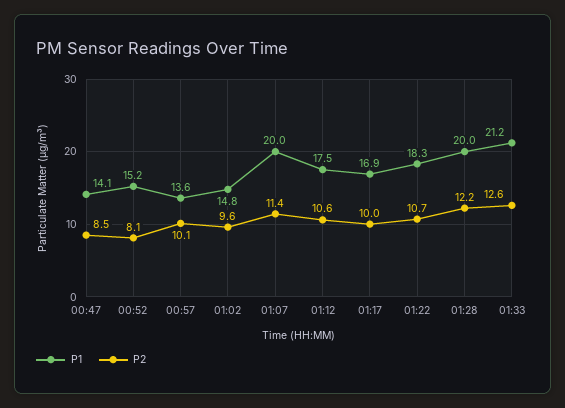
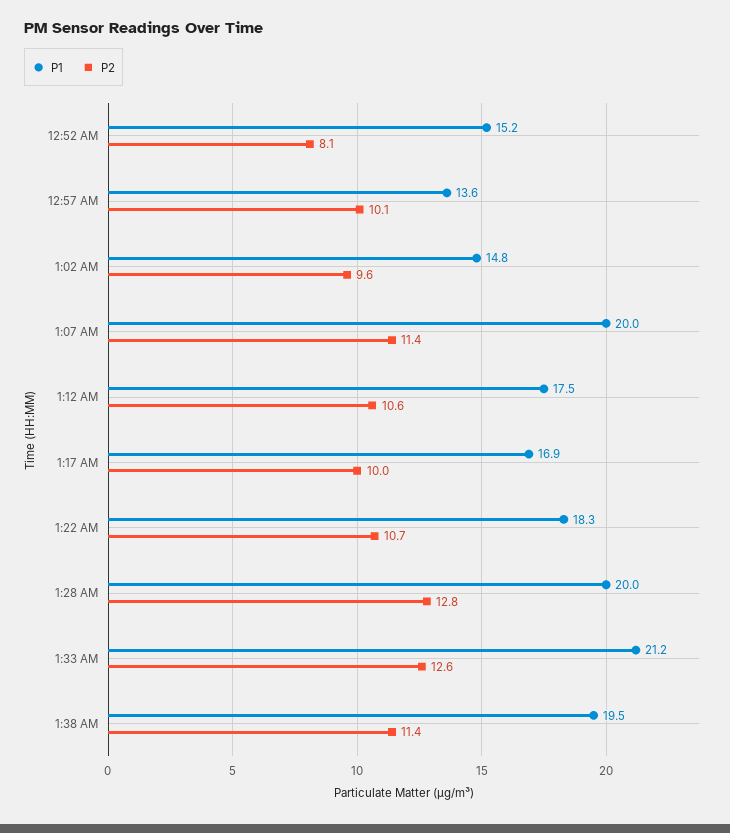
P1, 00:47: 14.1 -> none
P2, 00:47: 8.5 -> none
P2, 01:28: 12.2 -> 12.8
P1, 1:38 AM: none -> 19.5
P2, 1:38 AM: none -> 11.4

